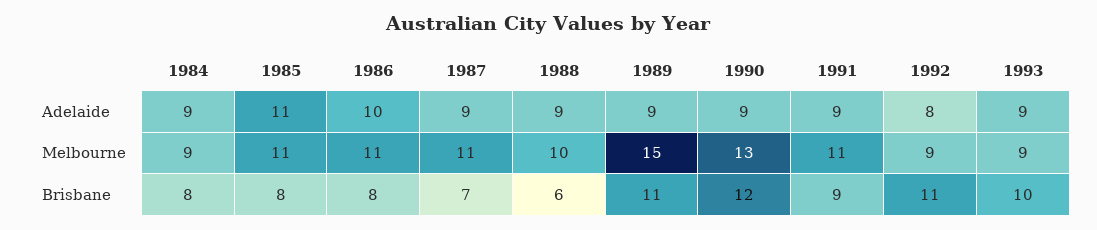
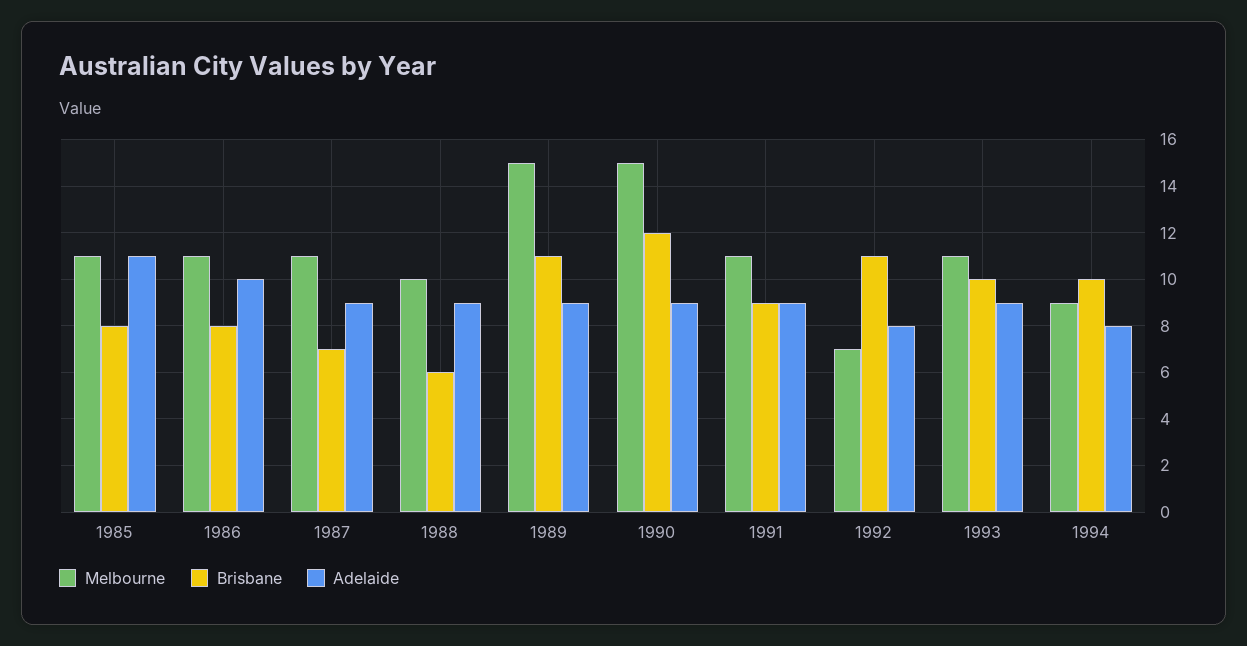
Adelaide, 1984: 9 -> none
Melbourne, 1984: 9 -> none
Melbourne, 1990: 13 -> 15
Melbourne, 1992: 9 -> 7
Melbourne, 1993: 9 -> 11
Brisbane, 1984: 8 -> none
Melbourne, 1994: none -> 9
Brisbane, 1994: none -> 10
Adelaide, 1994: none -> 8

